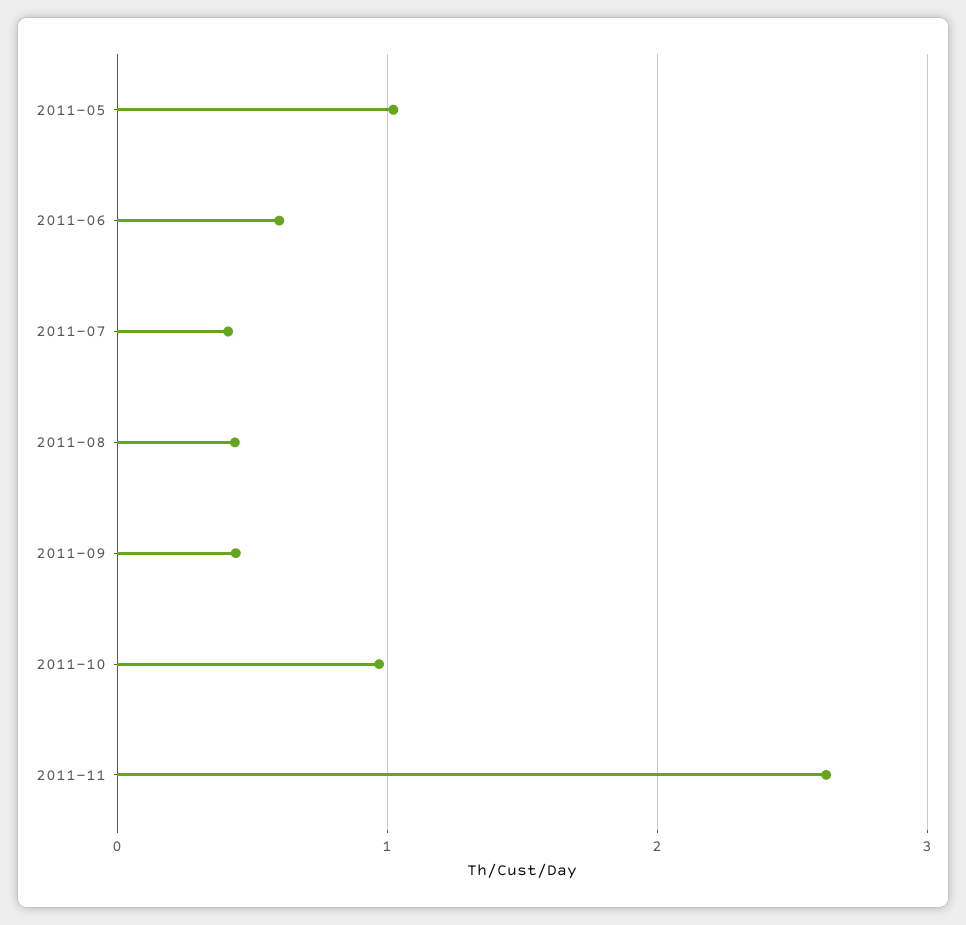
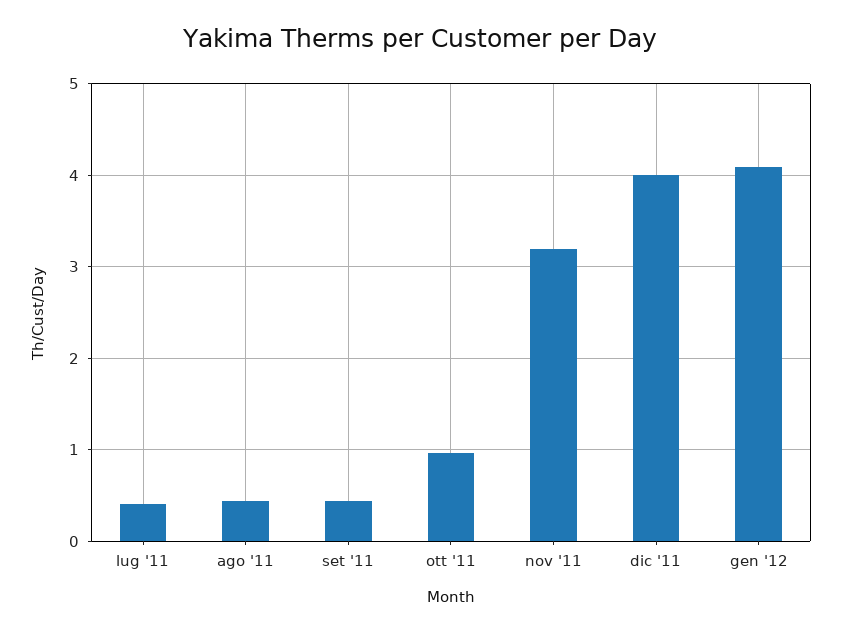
2011-05: 1 -> none
2011-06: 0.6 -> none
2011-11: 2.6 -> 3.2
dic '11: none -> 4
gen '12: none -> 4.1

